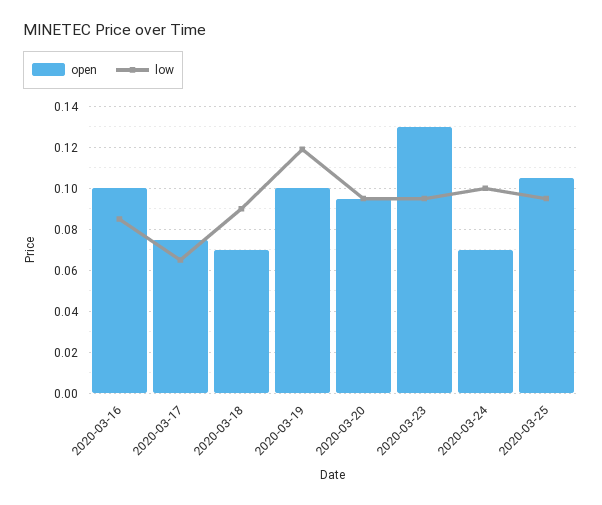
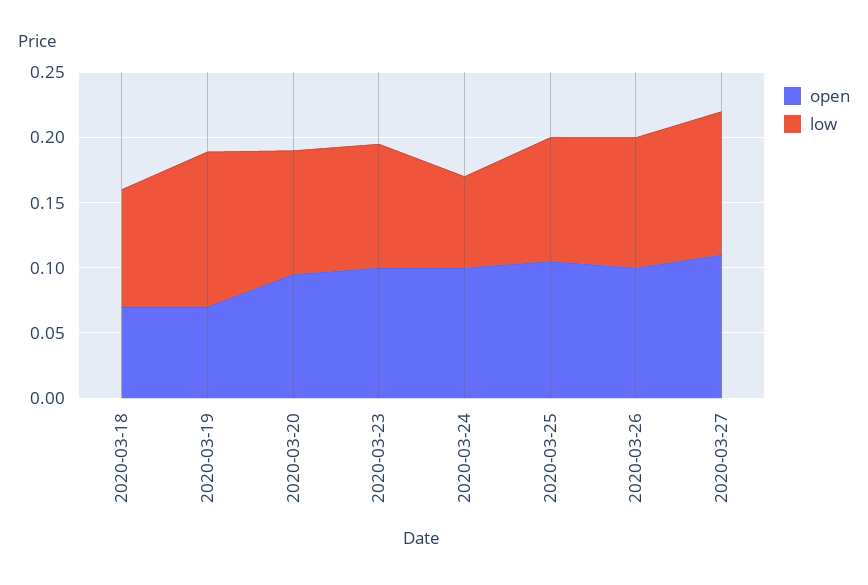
open, 2020-03-16: 0.1 -> none
low, 2020-03-16: 0.085 -> none
open, 2020-03-17: 0.075 -> none
low, 2020-03-17: 0.065 -> none
open, 2020-03-19: 0.1 -> 0.07
open, 2020-03-23: 0.13 -> 0.1
open, 2020-03-24: 0.07 -> 0.1
low, 2020-03-24: 0.1 -> 0.07
open, 2020-03-26: none -> 0.1
low, 2020-03-26: none -> 0.1
open, 2020-03-27: none -> 0.11
low, 2020-03-27: none -> 0.11

